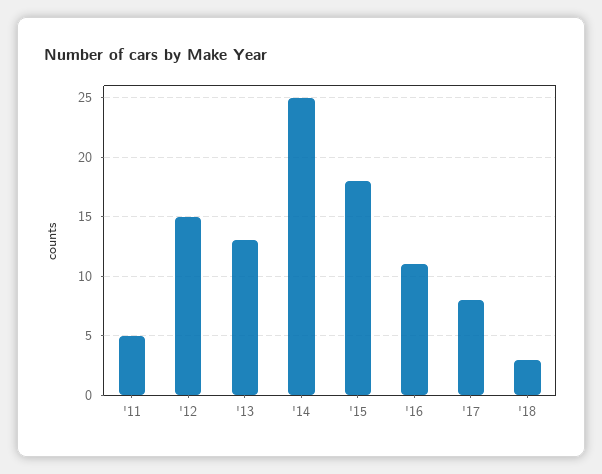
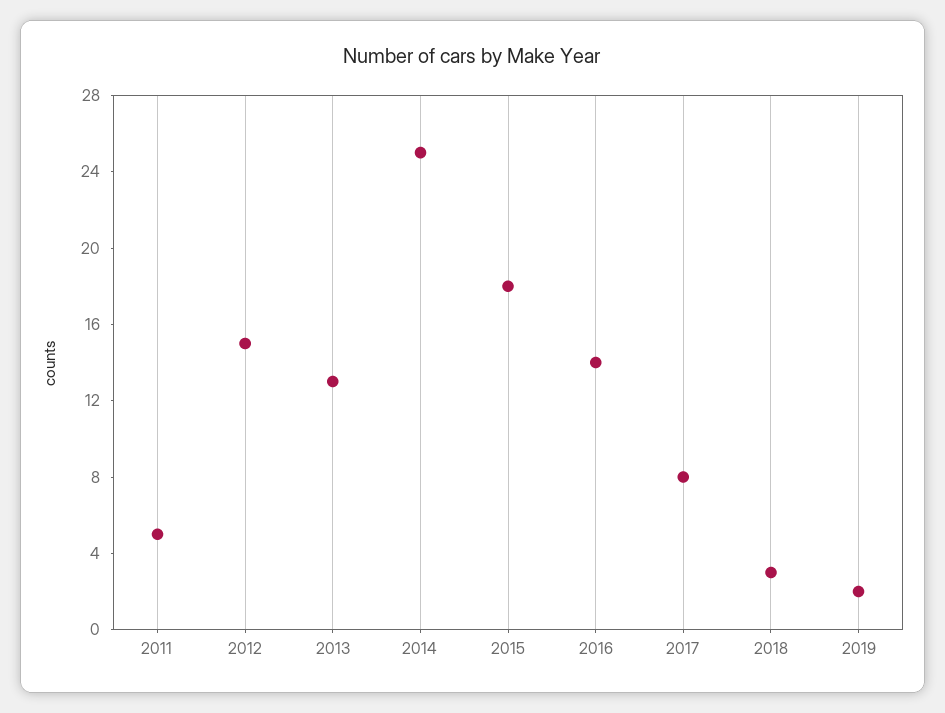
'16: 11 -> 14
2019: none -> 2

